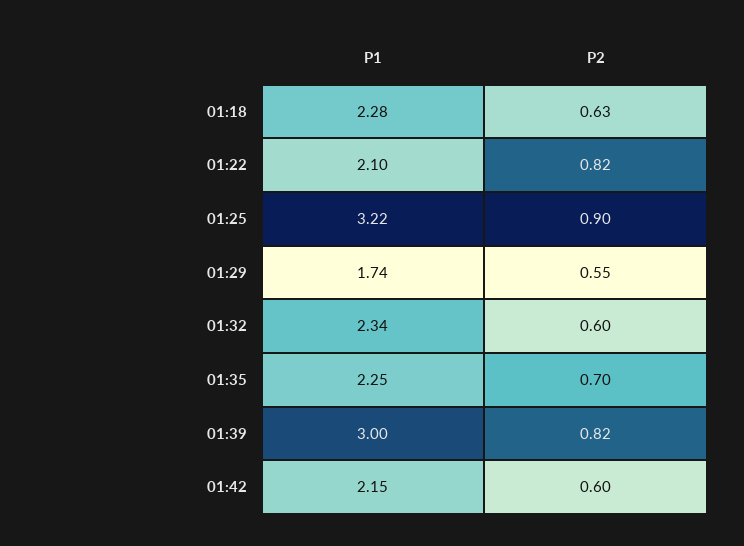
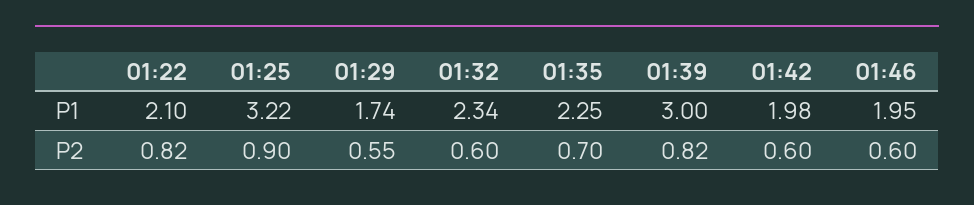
P1, 01:18: 2.28 -> none
P2, 01:18: 0.63 -> none
P1, 01:42: 2.15 -> 1.98
P1, 01:46: none -> 1.95
P2, 01:46: none -> 0.6

